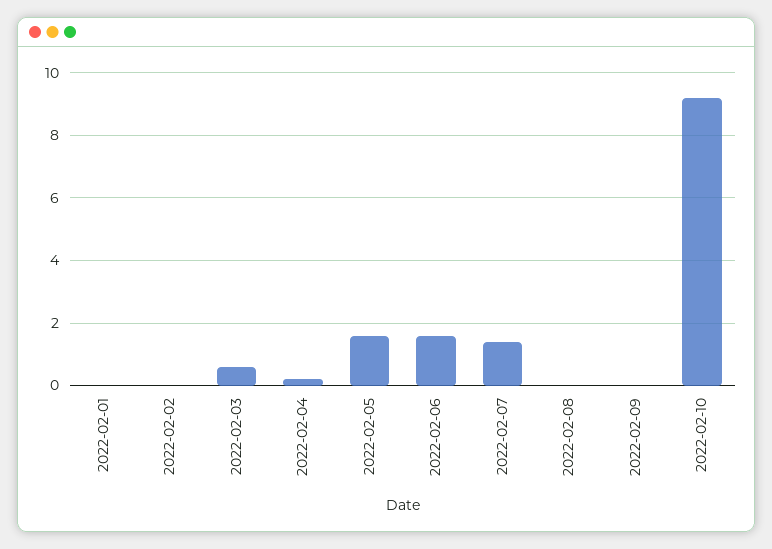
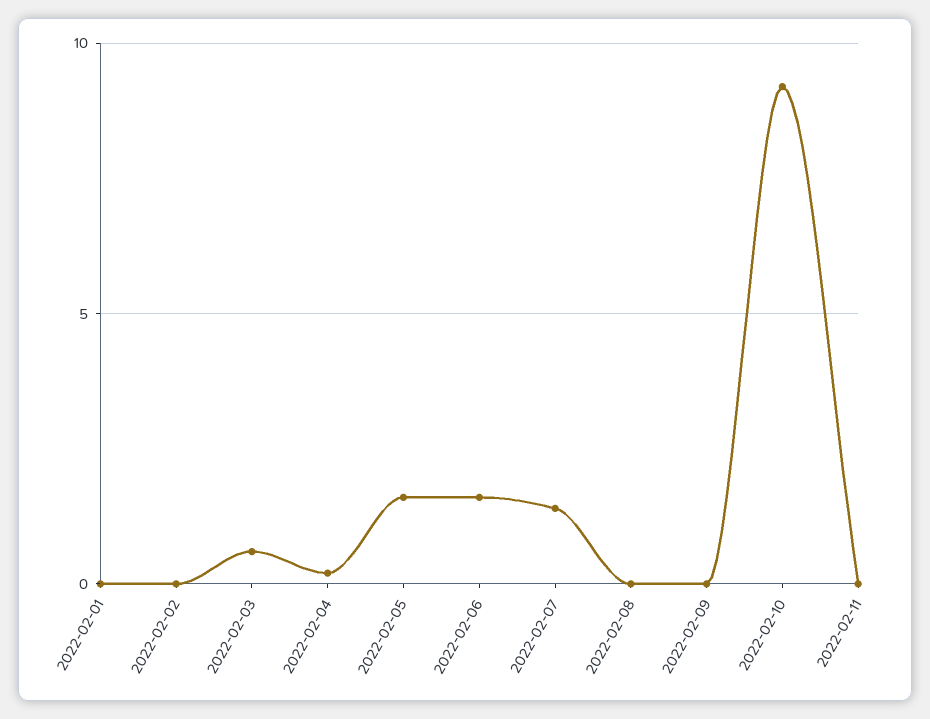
2022-02-11: none -> 0

